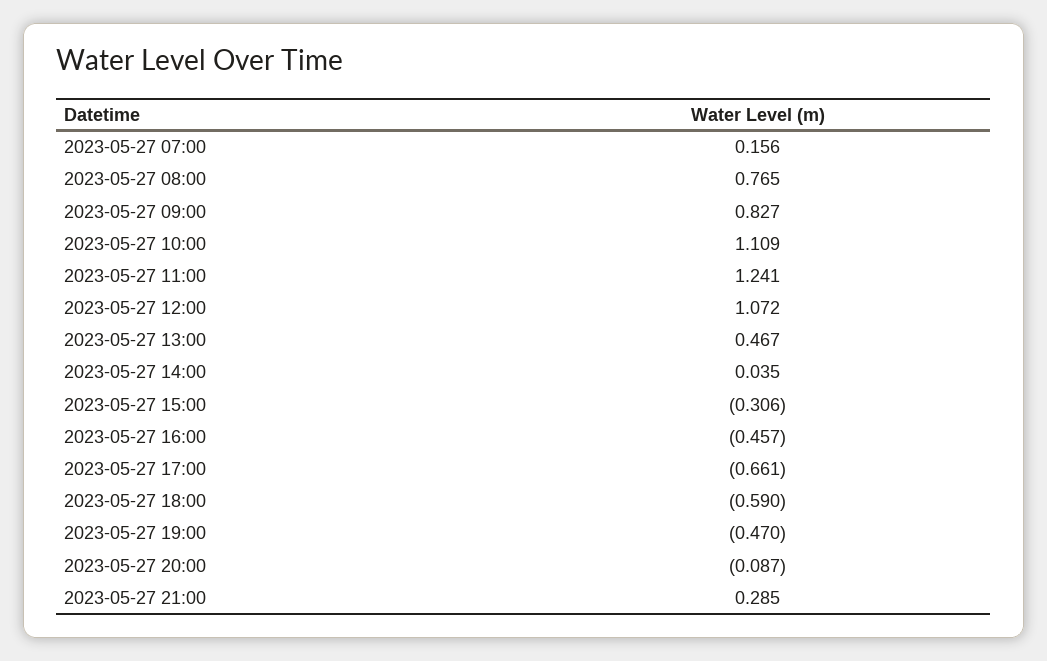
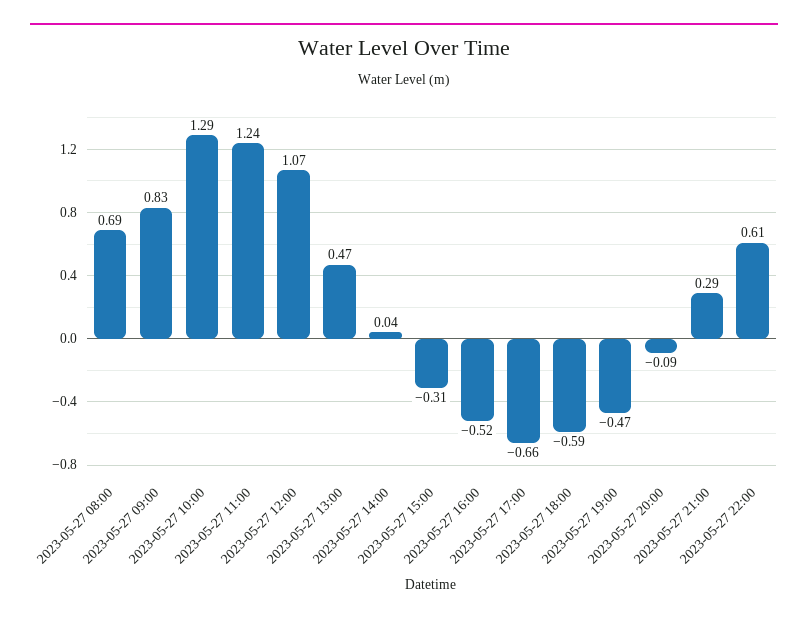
2023-05-27 07:00: 0.156 -> none
2023-05-27 08:00: 0.765 -> 0.69
2023-05-27 10:00: 1.109 -> 1.29
2023-05-27 16:00: -0.457 -> -0.52
2023-05-27 22:00: none -> 0.61

